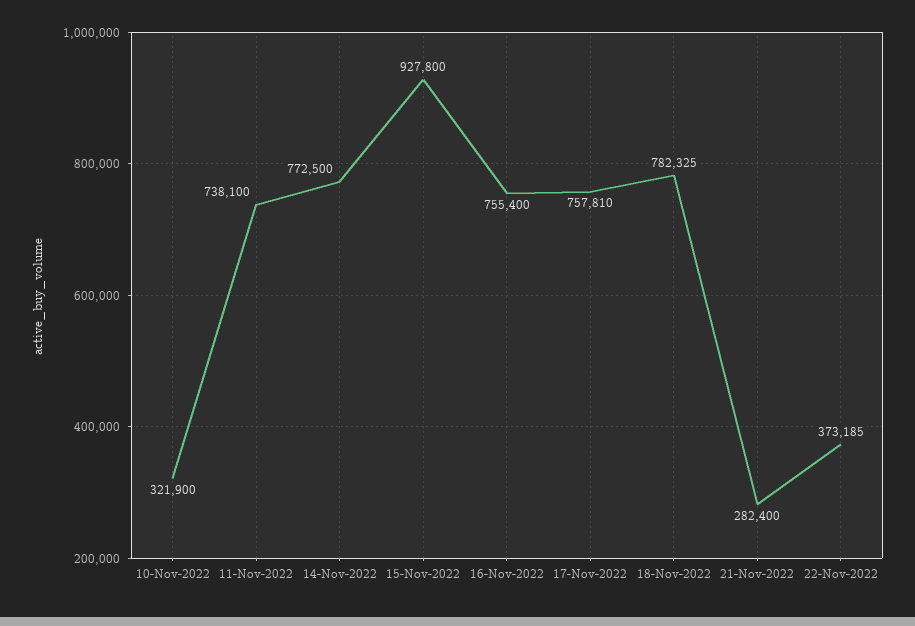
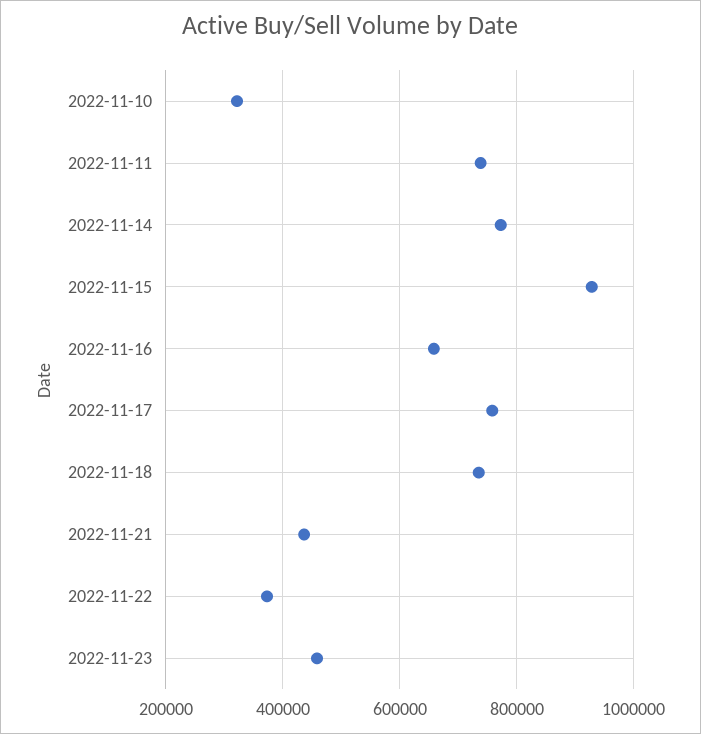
16-Nov-2022: 755400 -> 660000
18-Nov-2022: 782325 -> 740000
21-Nov-2022: 282400 -> 440000
2022-11-23: none -> 460000

